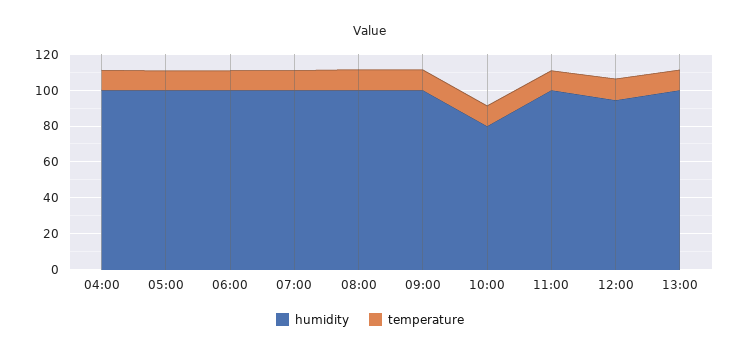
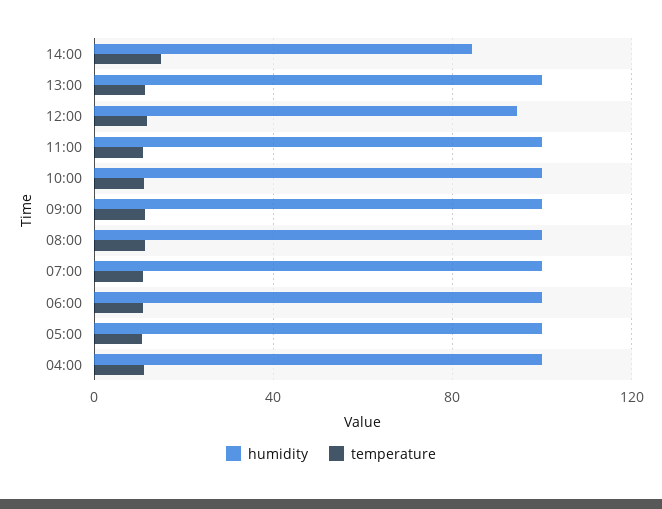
humidity, 10:00: 80 -> 100
humidity, 14:00: none -> 85
temperature, 14:00: none -> 15

